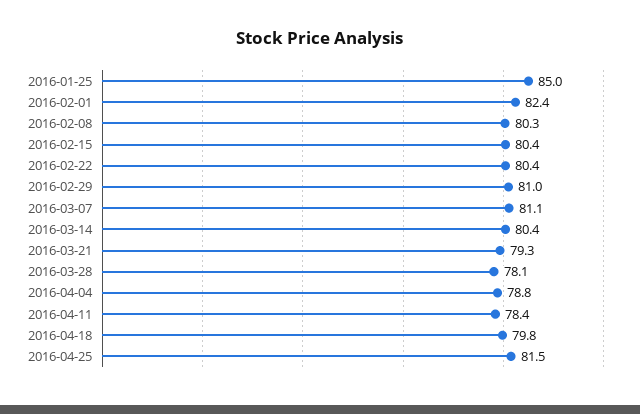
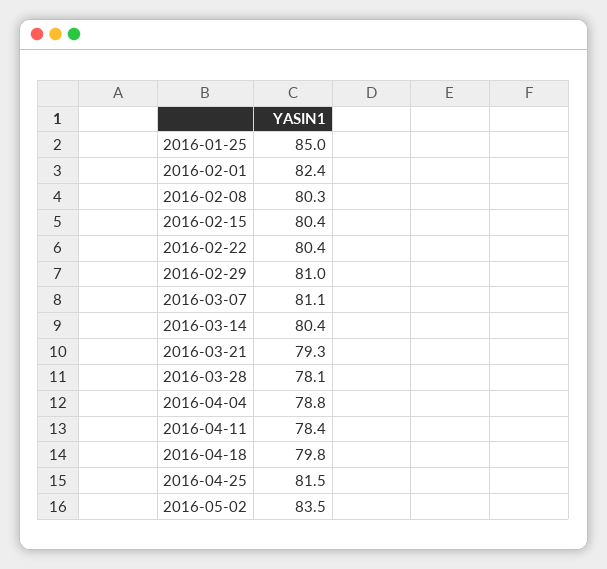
2016-05-02: none -> 83.5

